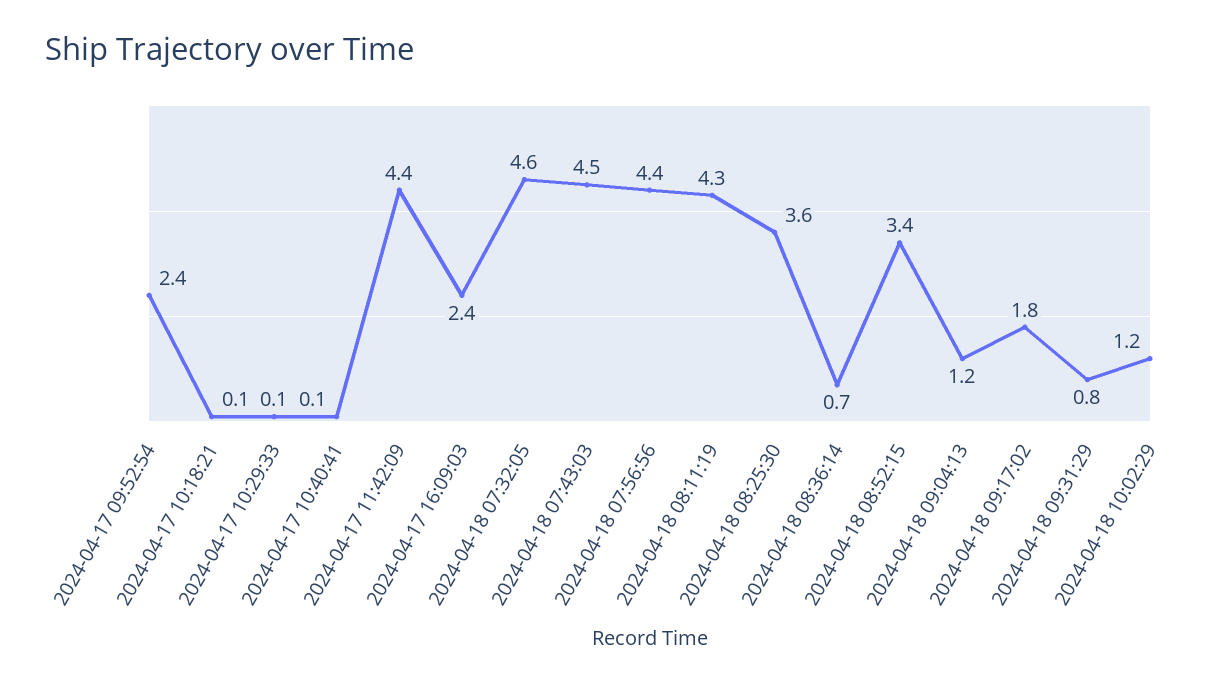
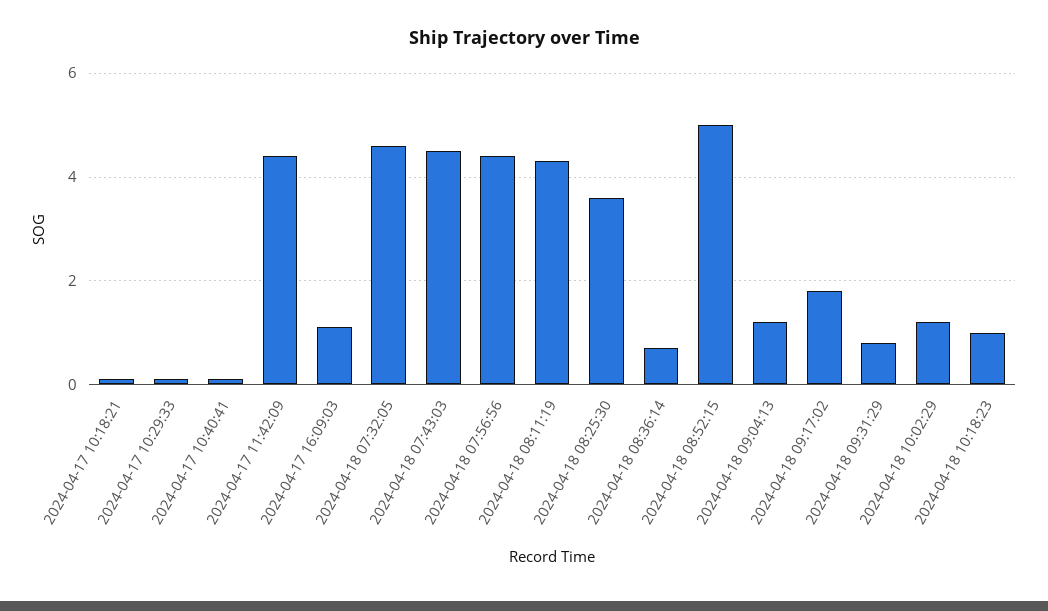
2024-04-17 09:52:54: 2.4 -> none
2024-04-17 16:09:03: 2.4 -> 1
2024-04-18 08:52:15: 3.4 -> 5
2024-04-18 10:18:23: none -> 1

